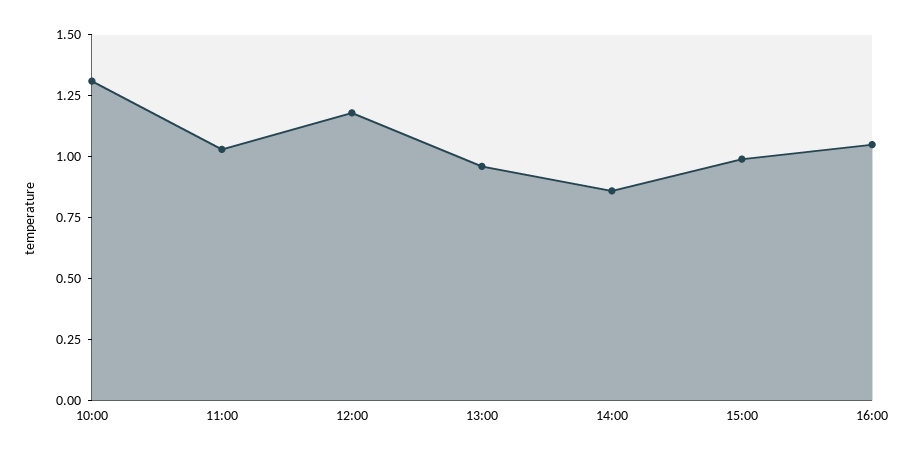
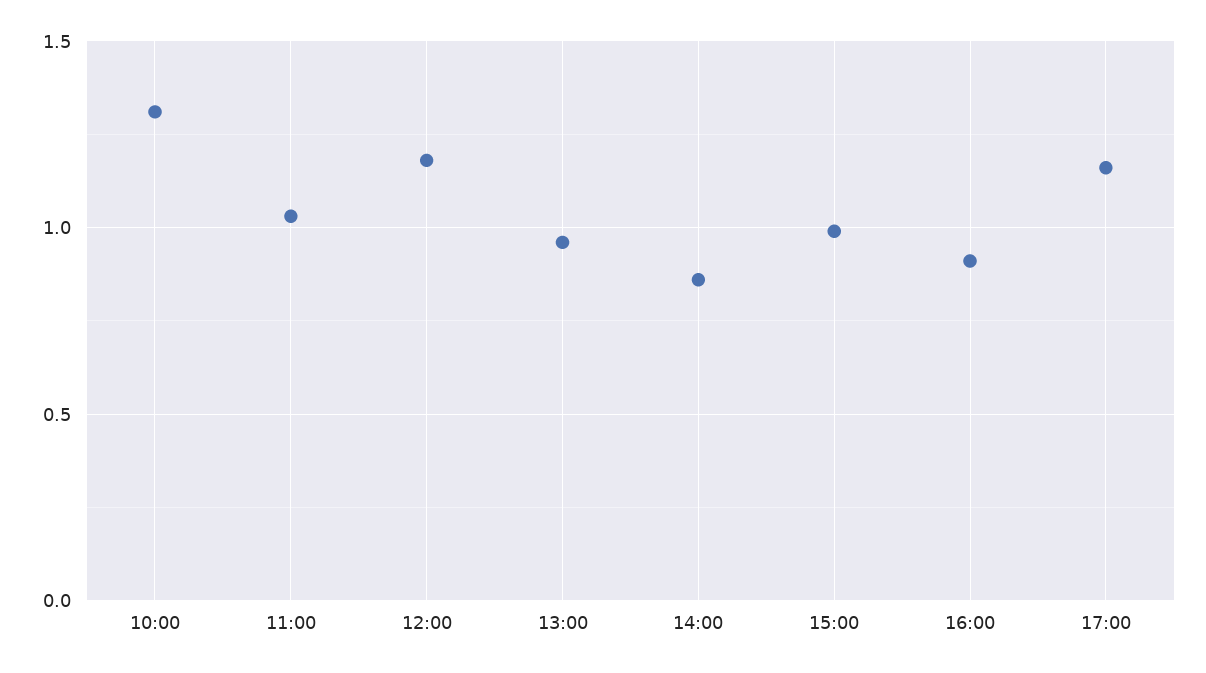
16:00: 1.05 -> 0.9
17:00: none -> 1.15

